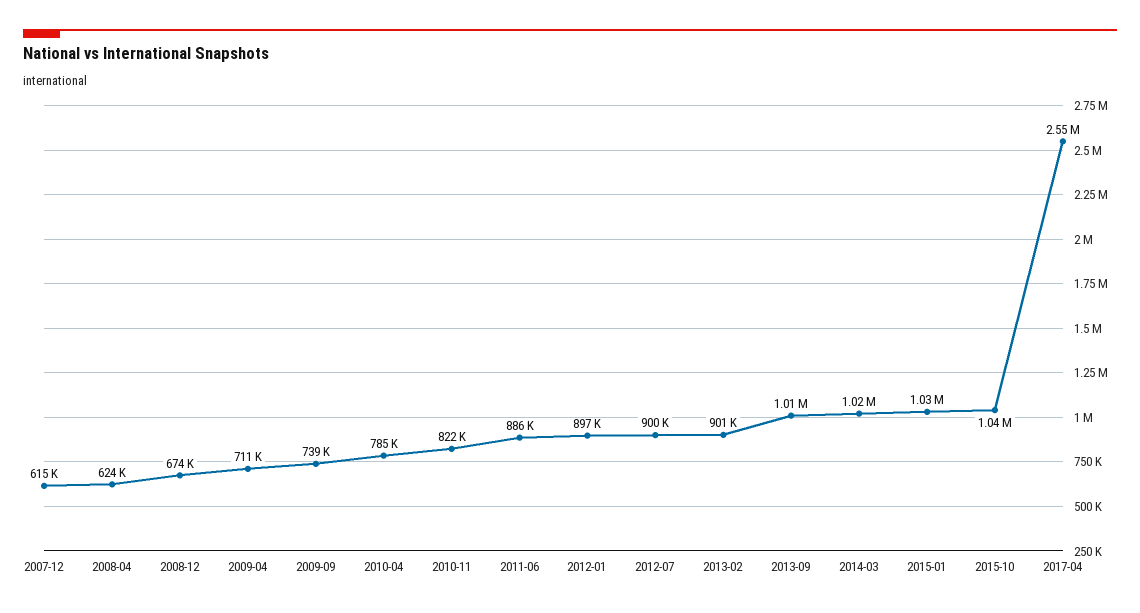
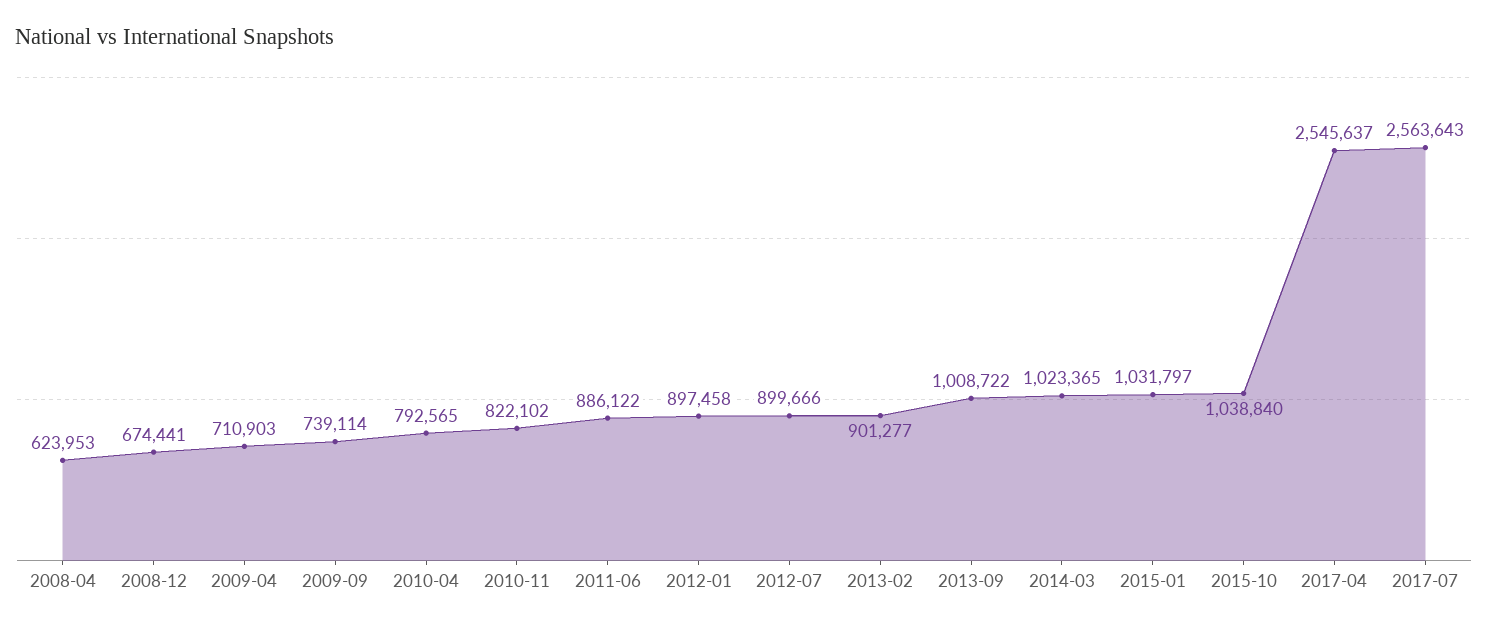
2007-12: 615000 -> none
2010-04: 785000 -> 792565
2017-07: none -> 2563643

